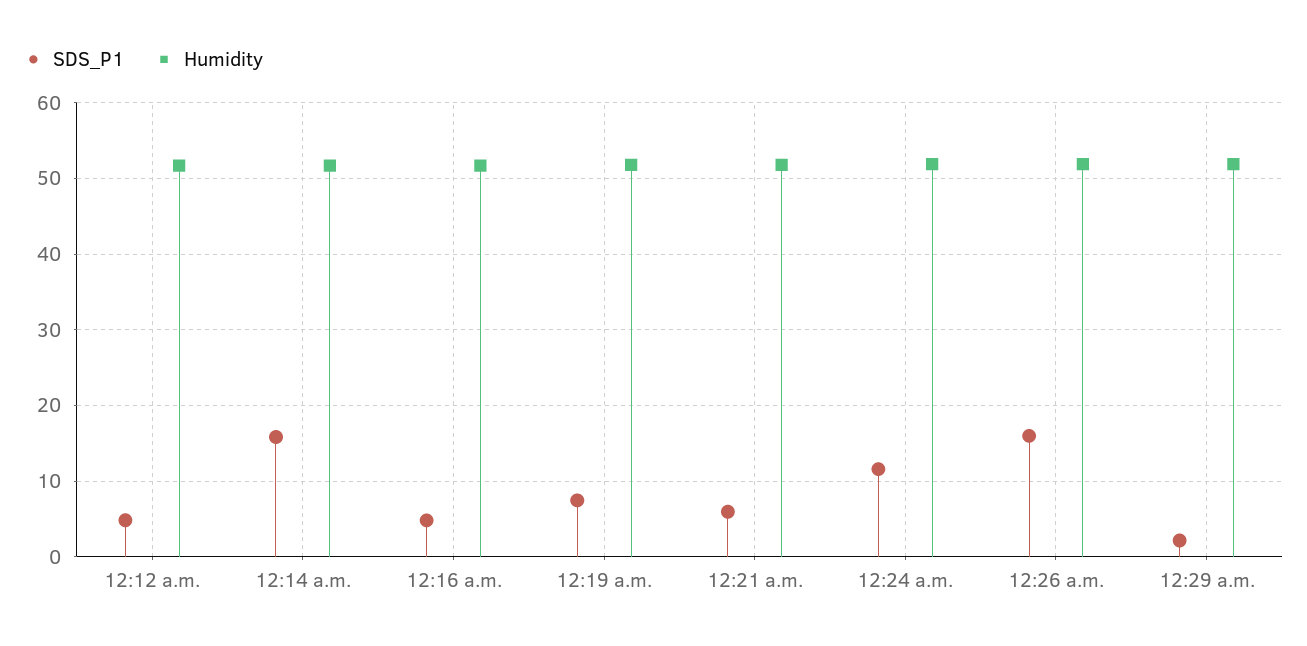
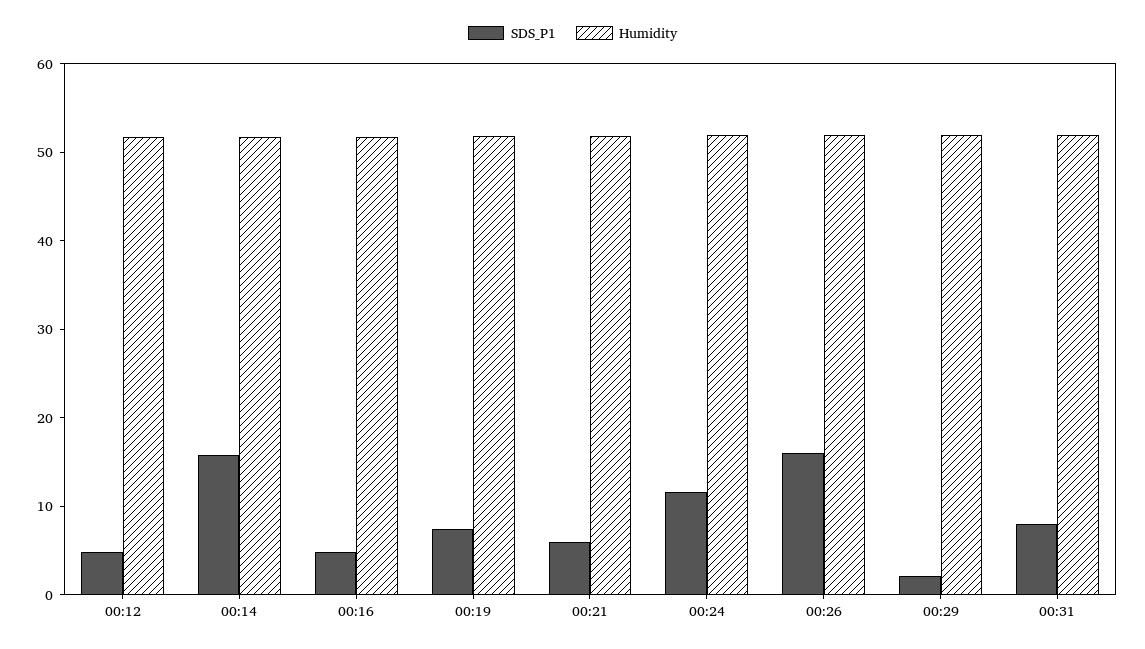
SDS_P1, 00:31: none -> 8
Humidity, 00:31: none -> 52

